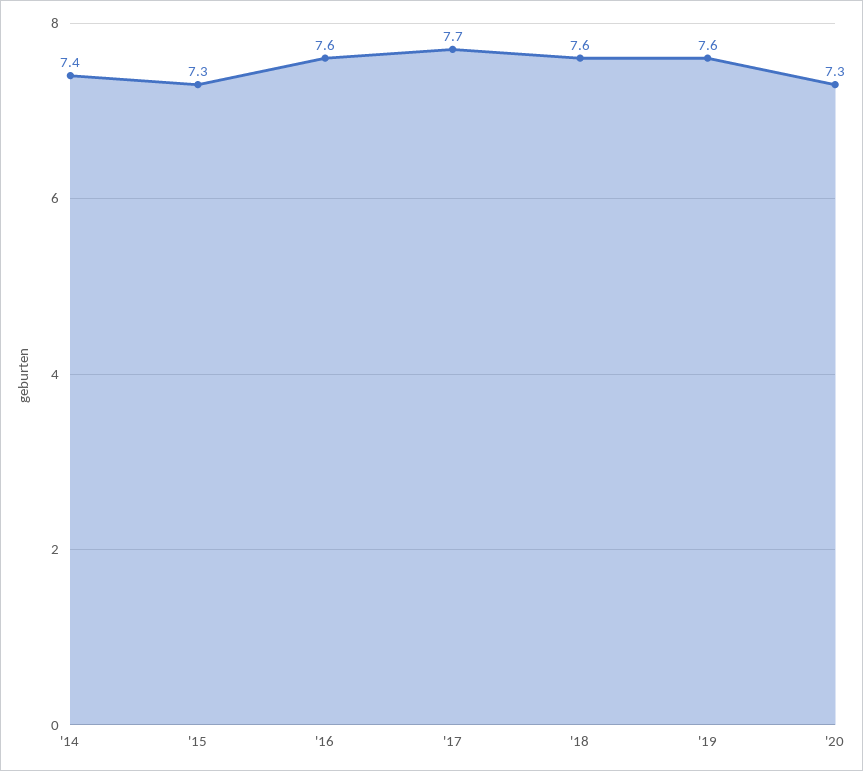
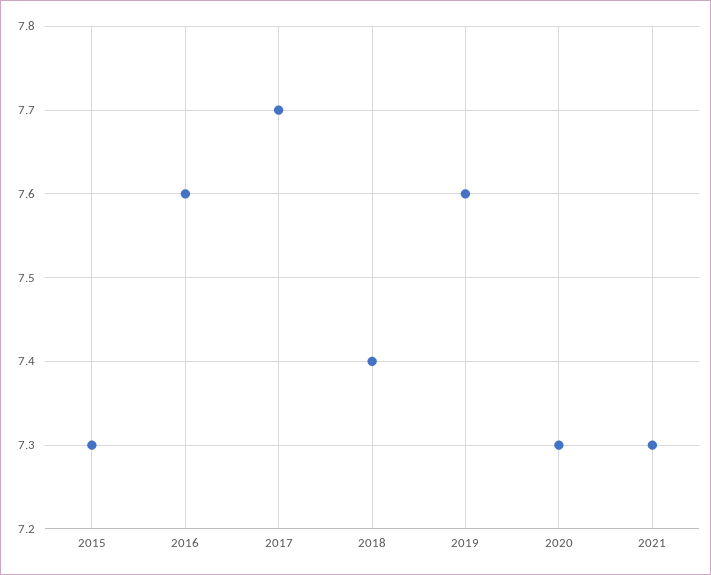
'14: 7.4 -> none
'18: 7.6 -> 7.4
2021: none -> 7.3

